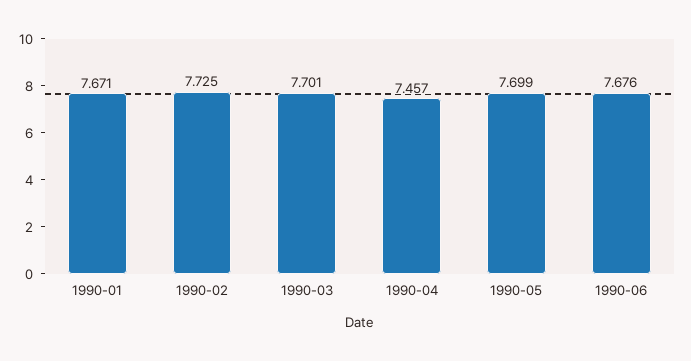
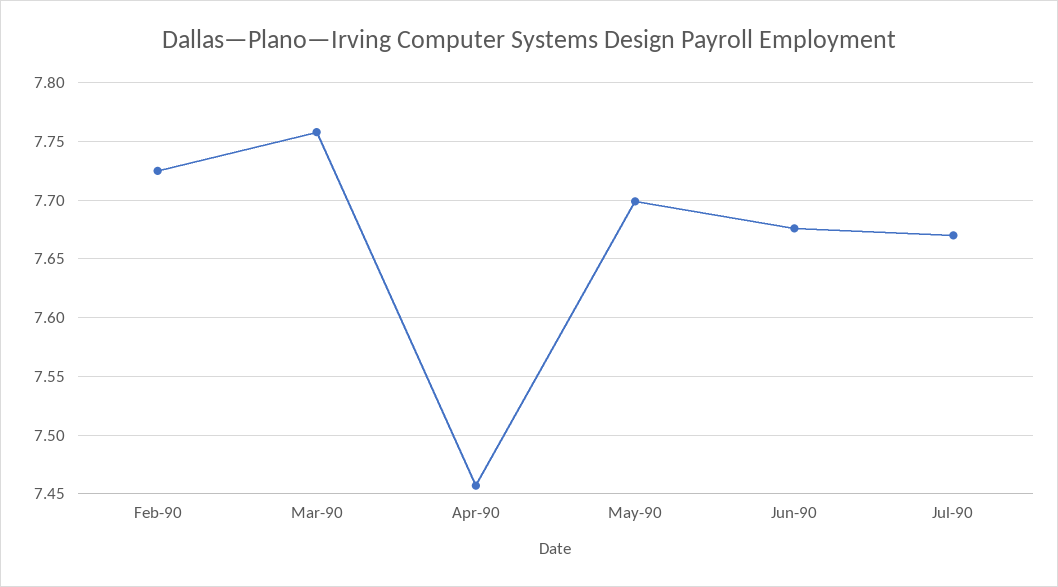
1990-01: 7.671 -> none
1990-03: 7.701 -> 7.76
Jul-90: none -> 7.67

